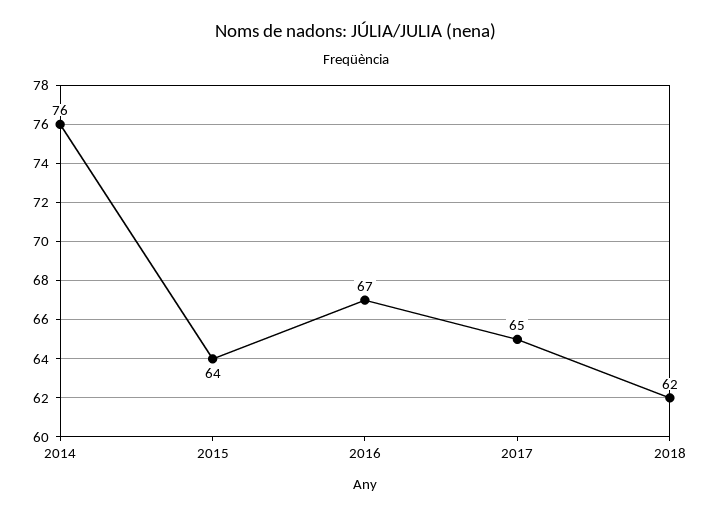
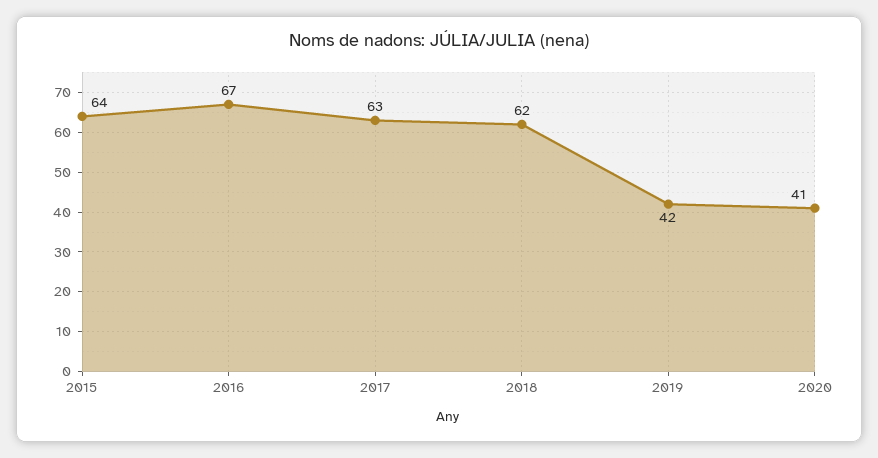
2014: 76 -> none
2017: 65 -> 63
2019: none -> 42
2020: none -> 41

